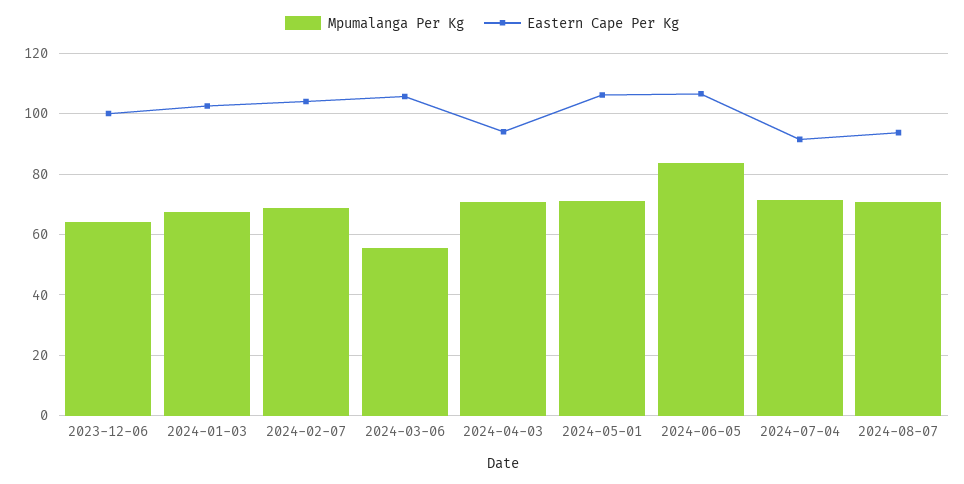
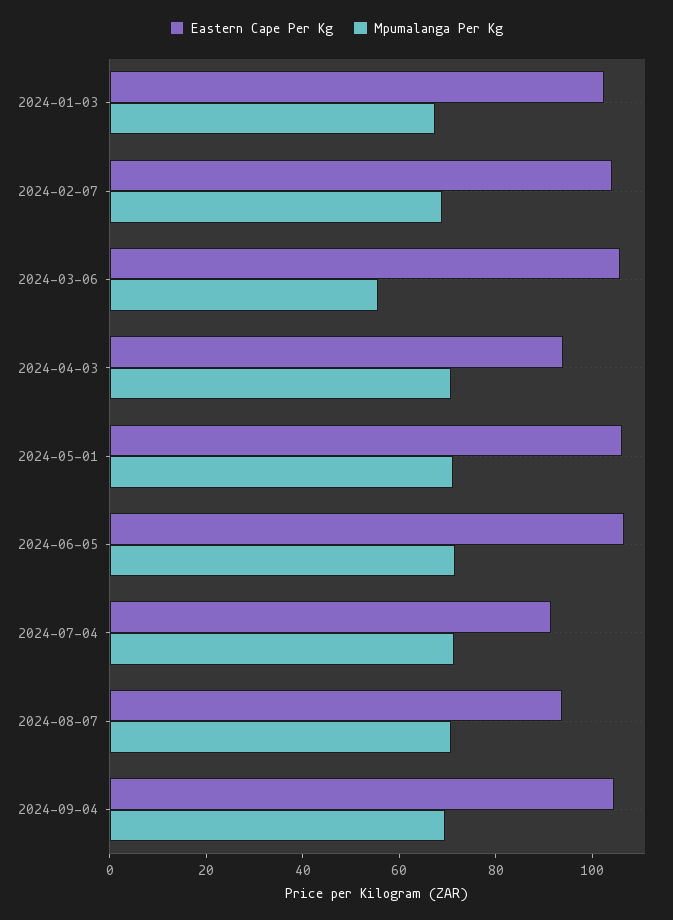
Mpumalanga Per Kg, 2023-12-06: 64 -> none
Eastern Cape Per Kg, 2023-12-06: 100 -> none
Mpumalanga Per Kg, 2024-06-05: 84 -> 70
Eastern Cape Per Kg, 2024-09-04: none -> 105
Mpumalanga Per Kg, 2024-09-04: none -> 70

